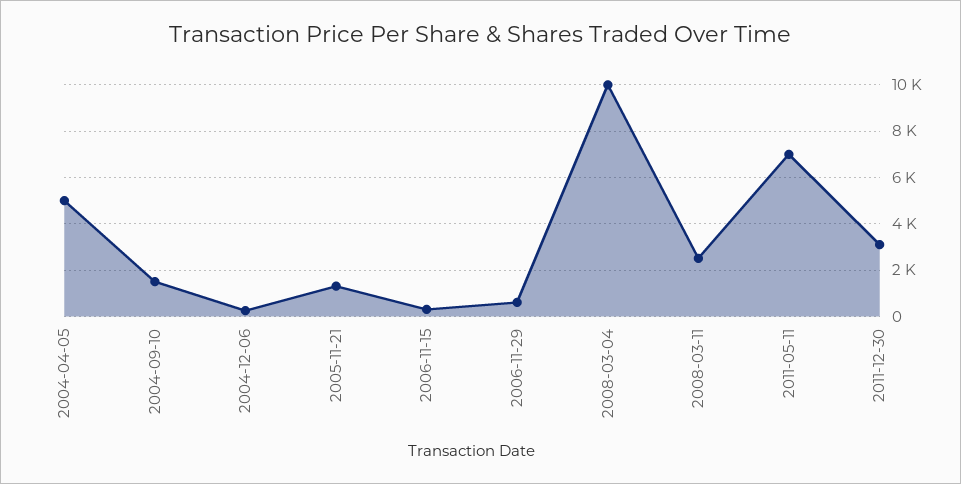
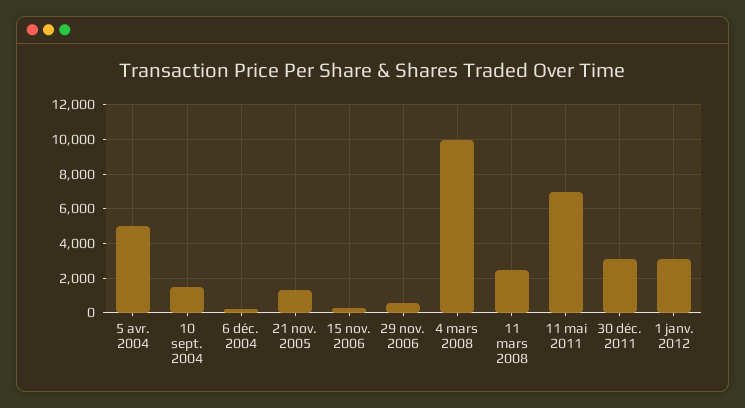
1 janv. 2012: none -> 3000

